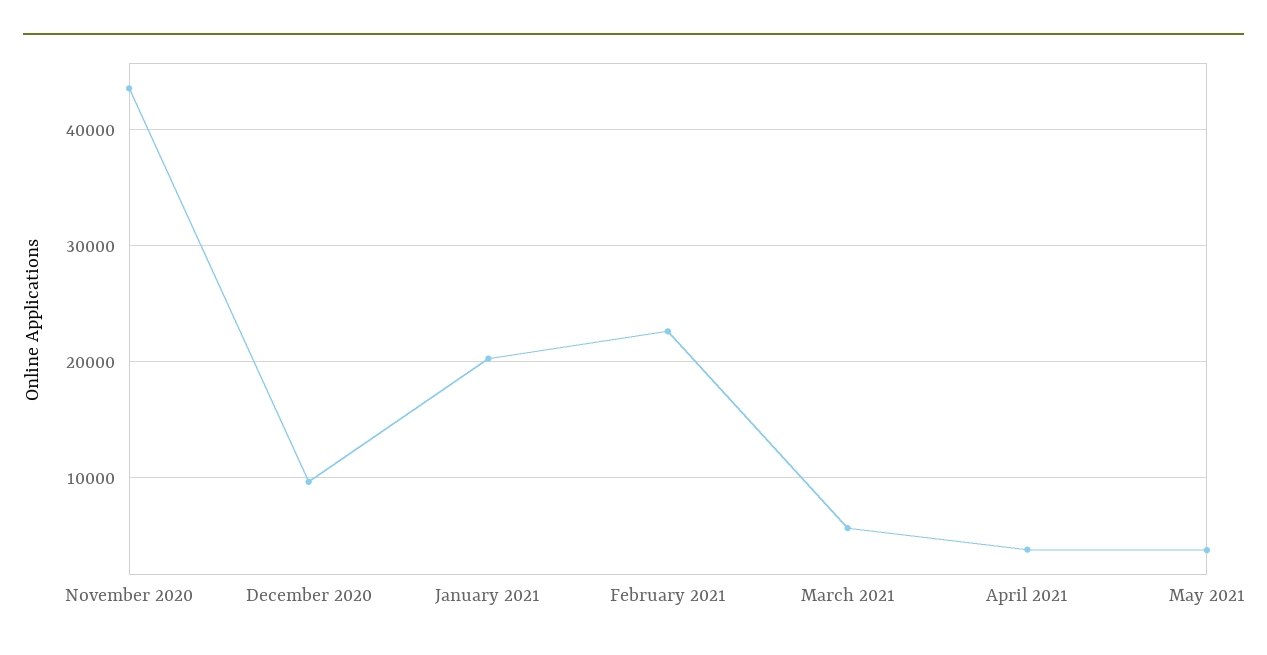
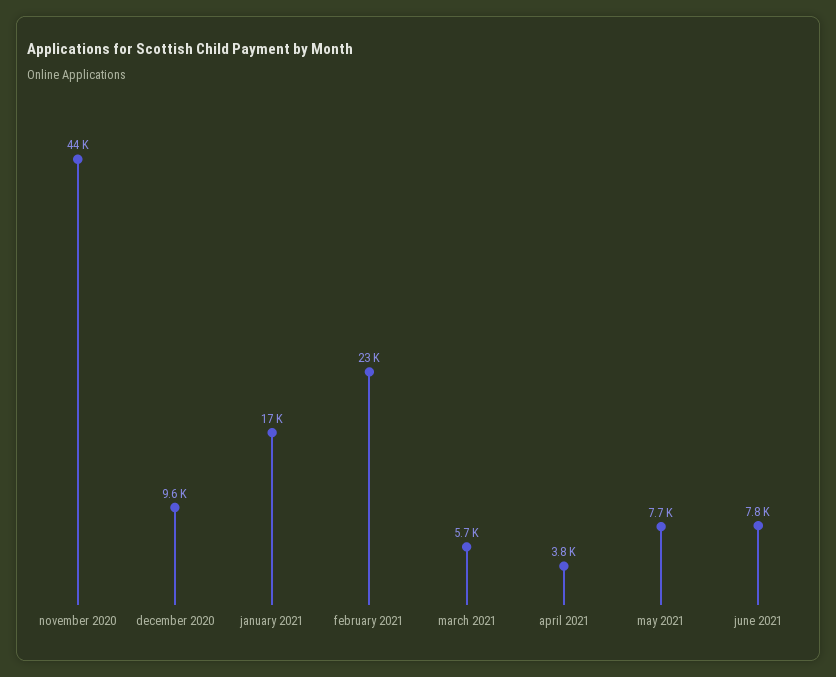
January 2021: 20000 -> 17000
May 2021: 4000 -> 7700
june 2021: none -> 7800

